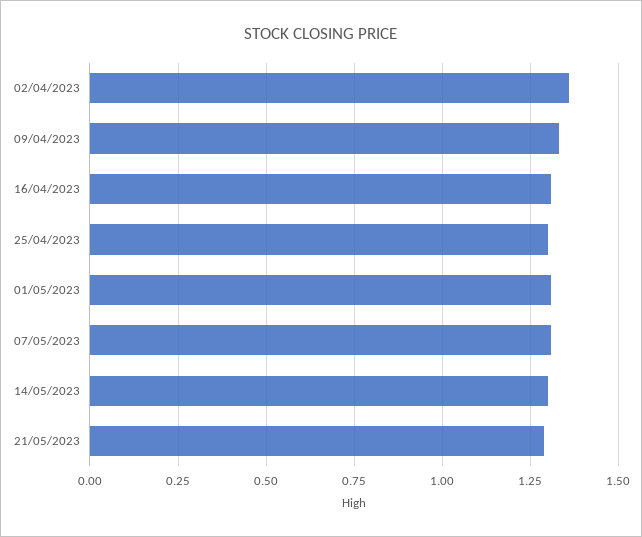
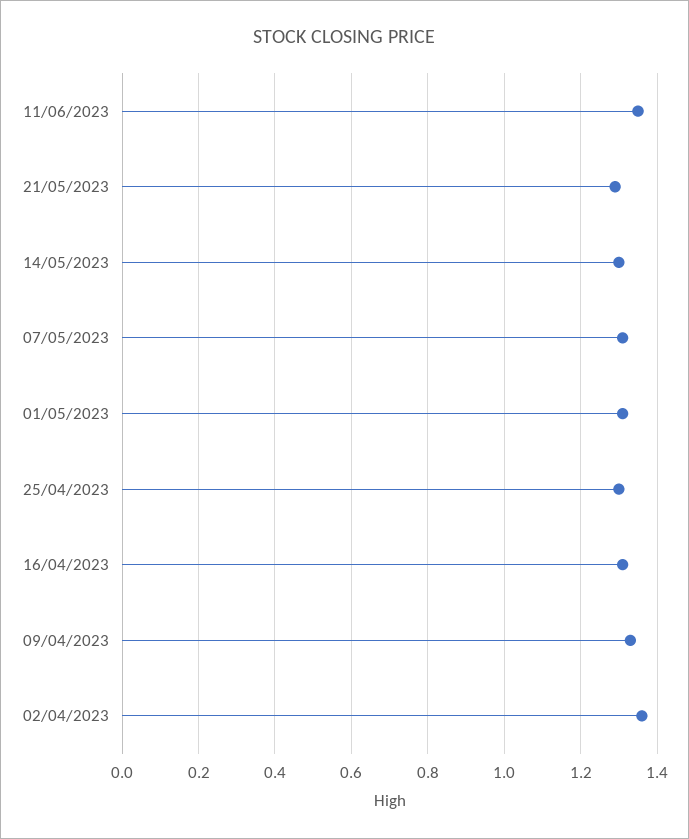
11/06/2023: none -> 1.35

